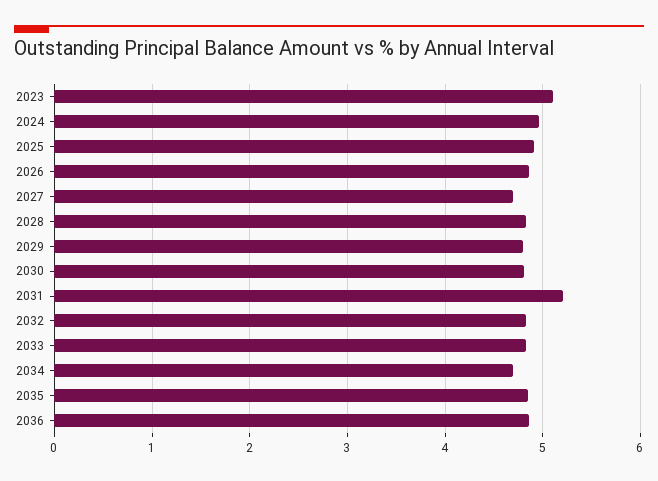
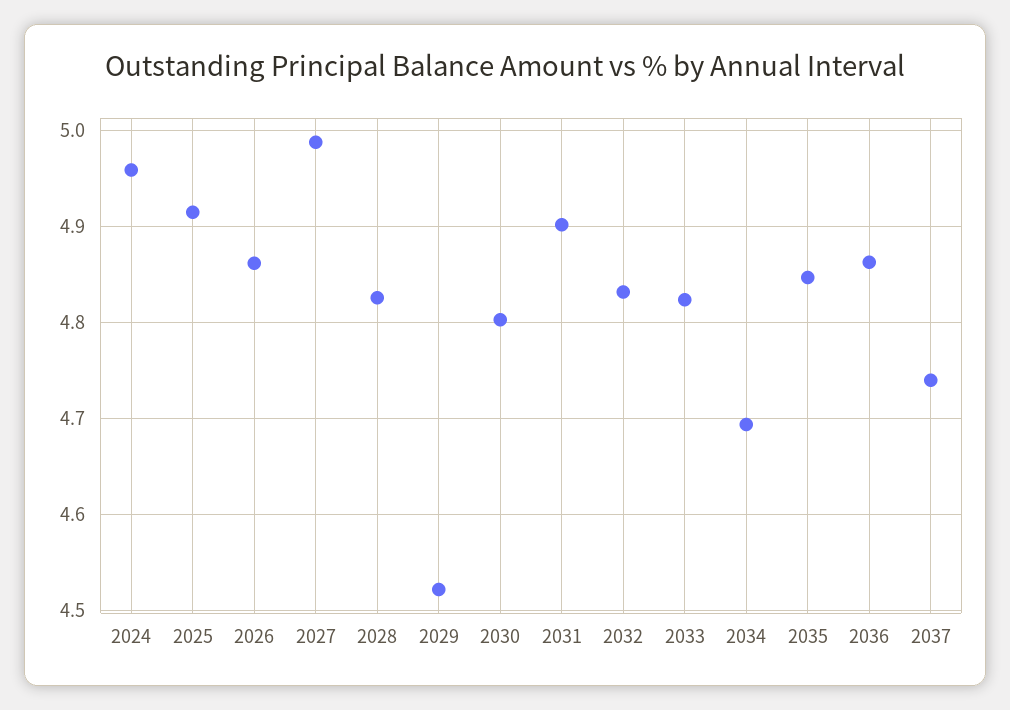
2023: 5.1 -> none
2027: 4.7 -> 4.99
2029: 4.8 -> 4.52
2031: 5.2 -> 4.9
2037: none -> 4.74

